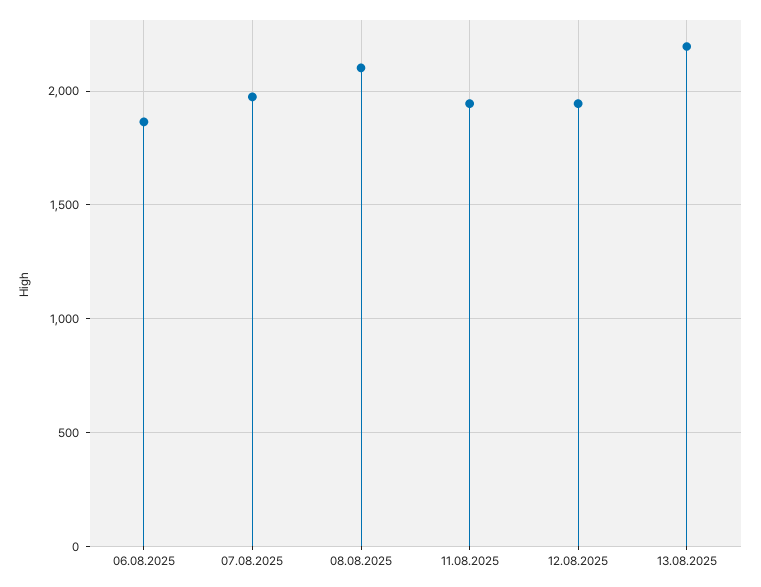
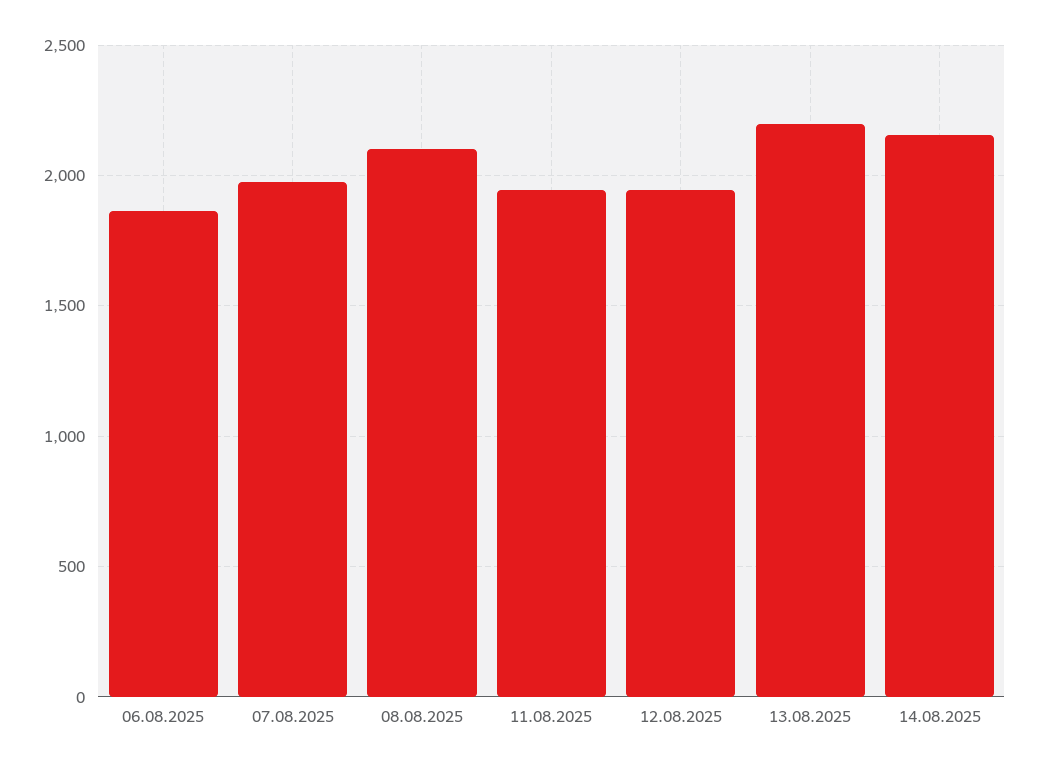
14.08.2025: none -> 2150

